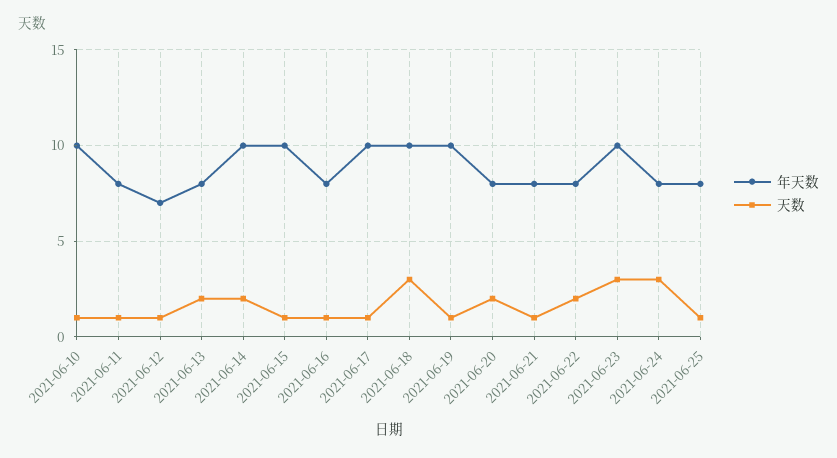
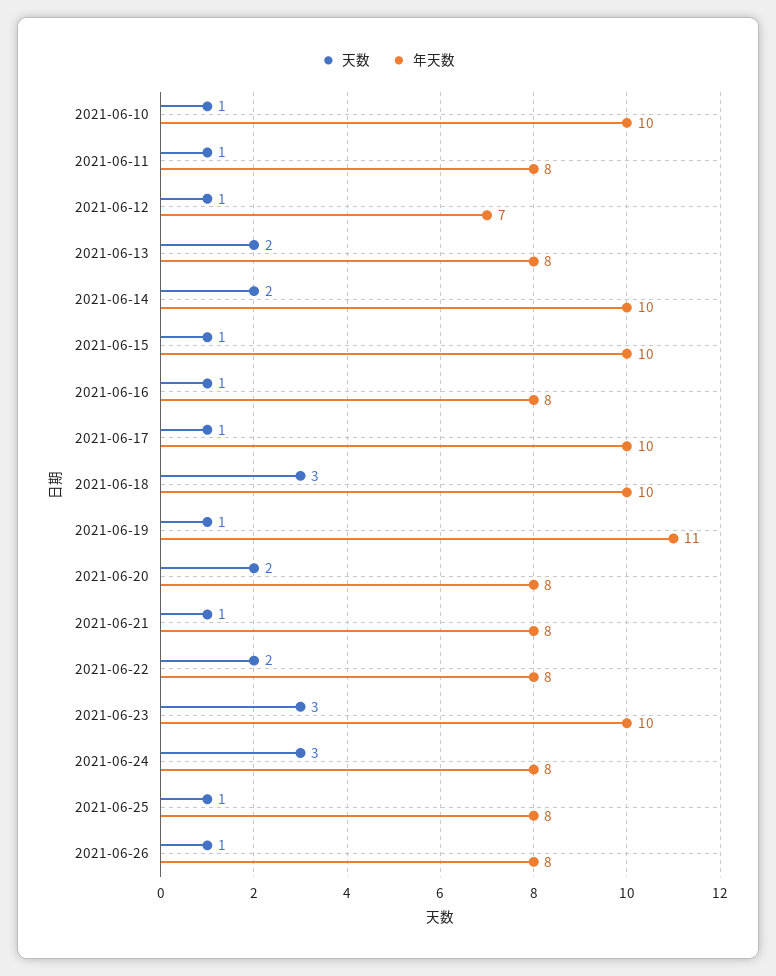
年天数, 2021-06-19: 10 -> 11
天数, 2021-06-26: none -> 1
年天数, 2021-06-26: none -> 8

